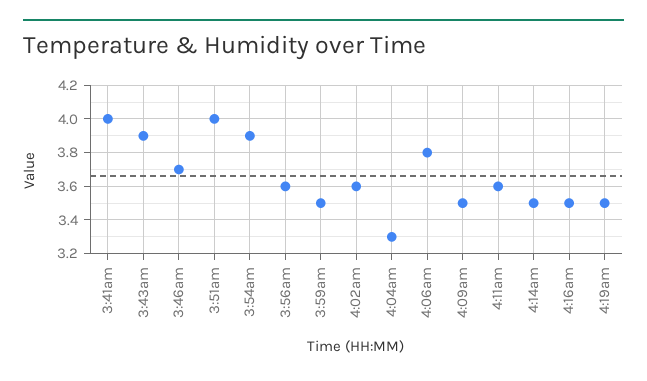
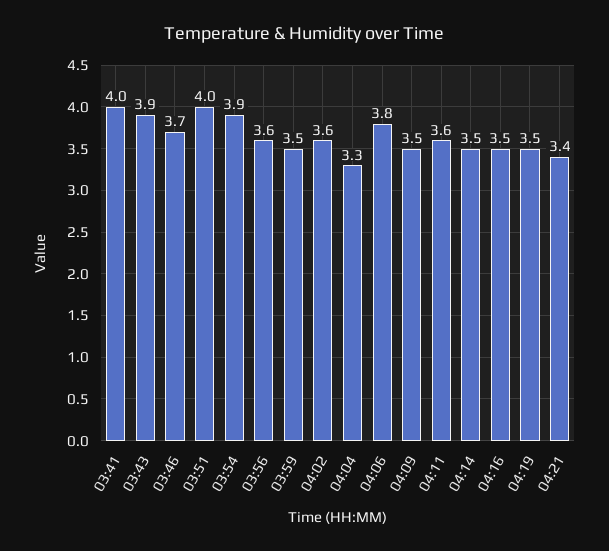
04:21: none -> 3.4

